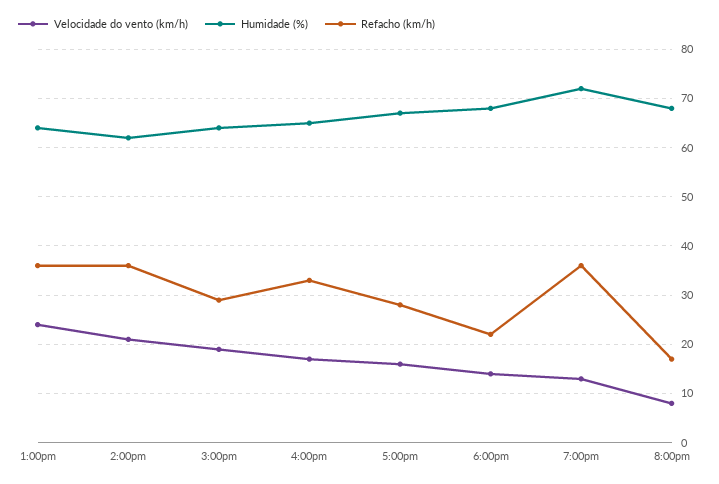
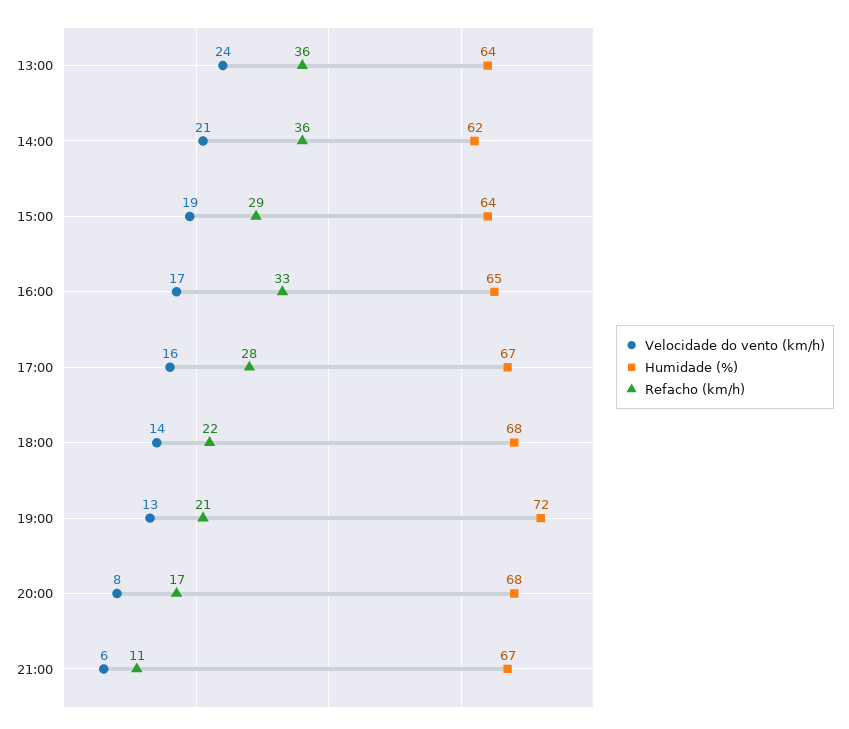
Refacho (km/h), 7:00pm: 35 -> 21
Velocidade do vento (km/h), 21:00: none -> 6
Humidade (%), 21:00: none -> 67
Refacho (km/h), 21:00: none -> 11

